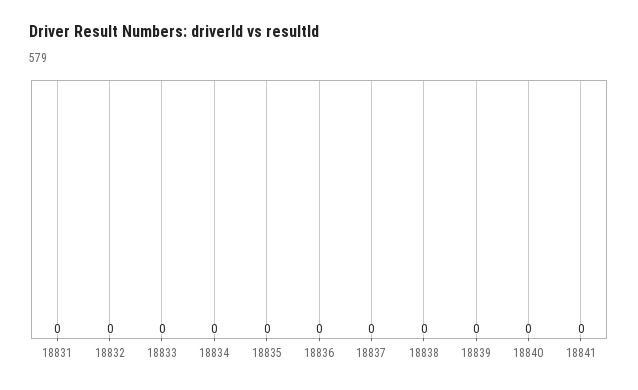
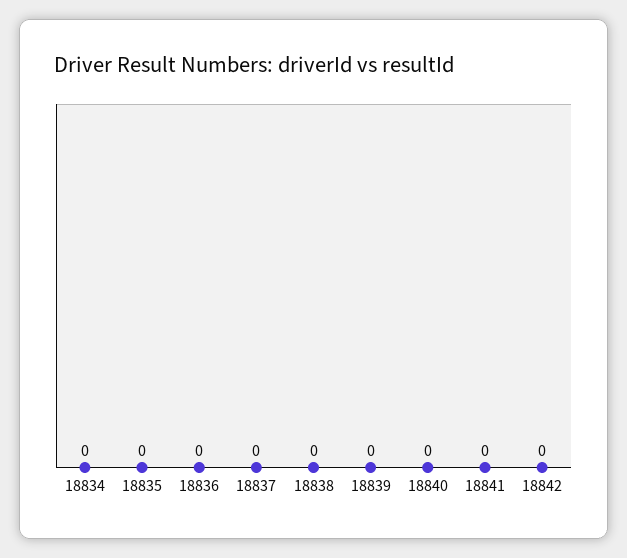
18831: 0 -> none
18832: 0 -> none
18833: 0 -> none
18842: none -> 0

